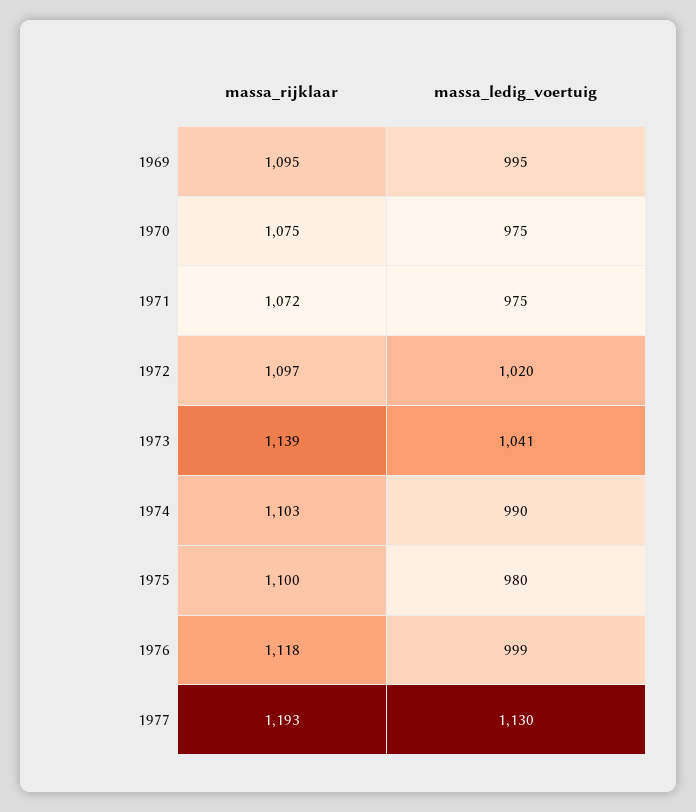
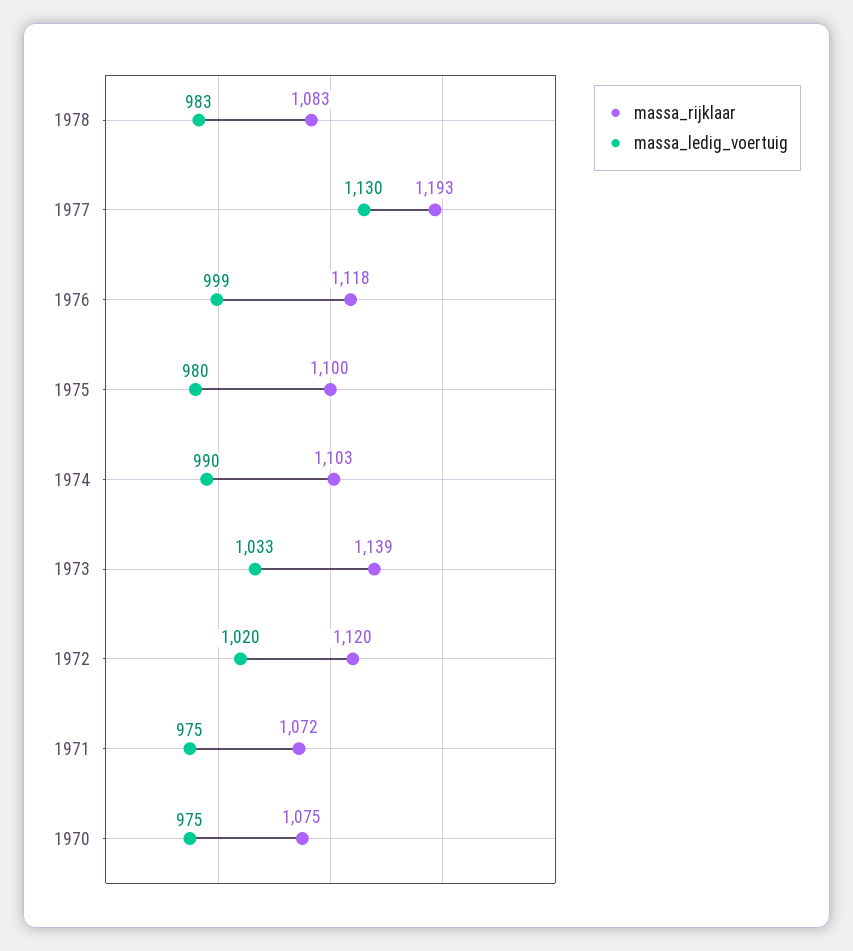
massa_rijklaar, 1969: 1095 -> none
massa_ledig_voertuig, 1969: 995 -> none
massa_rijklaar, 1972: 1097 -> 1120
massa_ledig_voertuig, 1973: 1041 -> 1033
massa_rijklaar, 1978: none -> 1083
massa_ledig_voertuig, 1978: none -> 983

